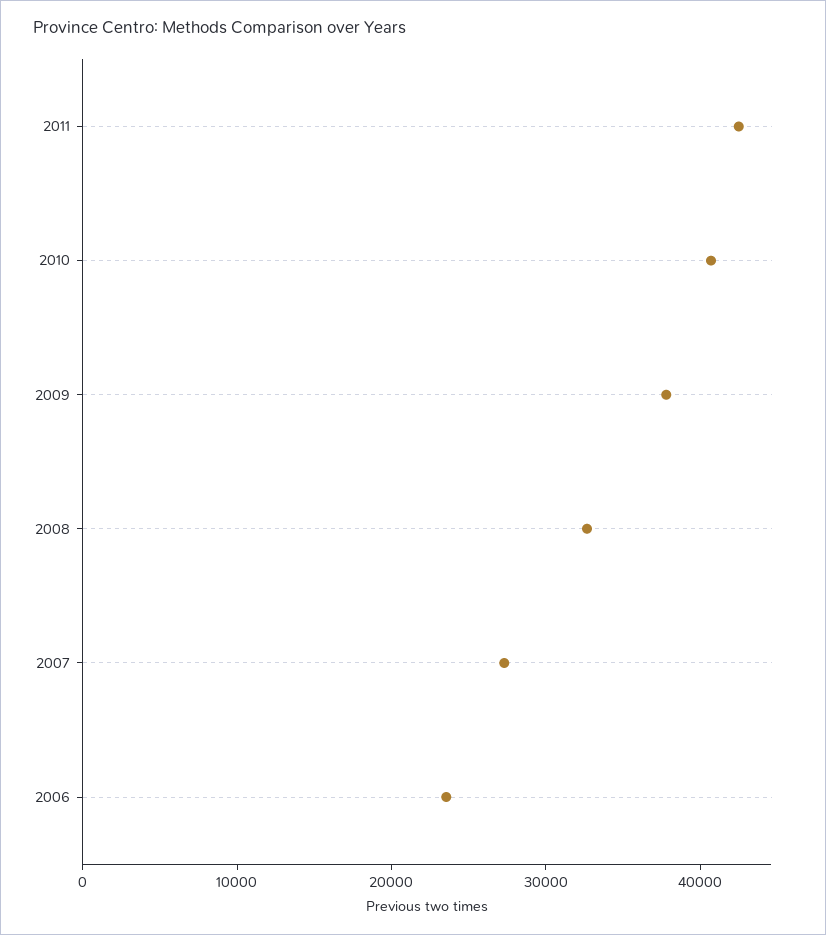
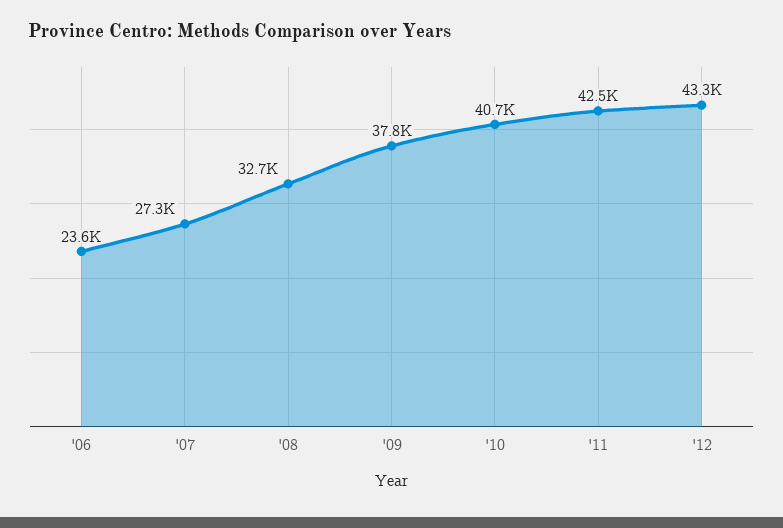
'12: none -> 43300

